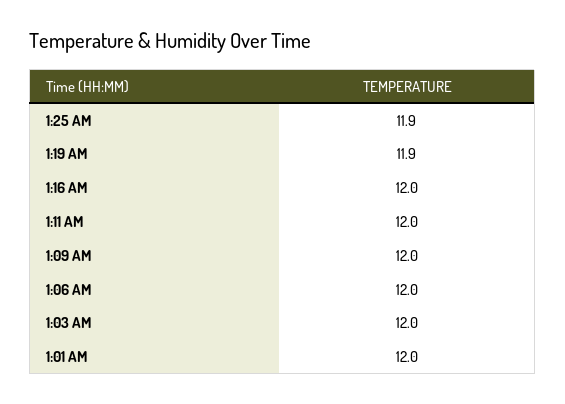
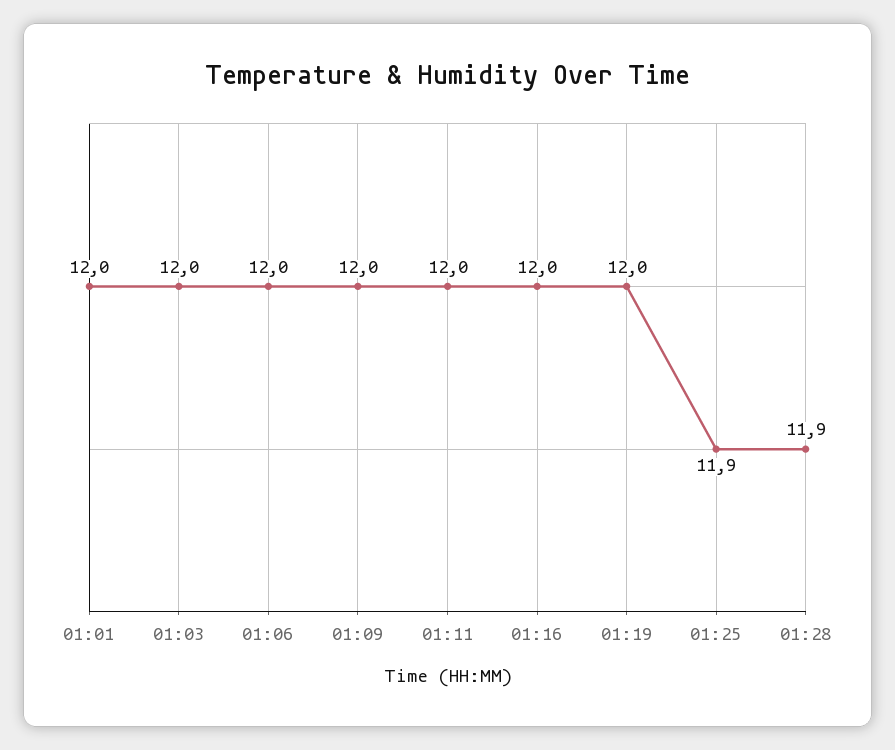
1:19 AM: 11.9 -> 12
01:28: none -> 11.9

